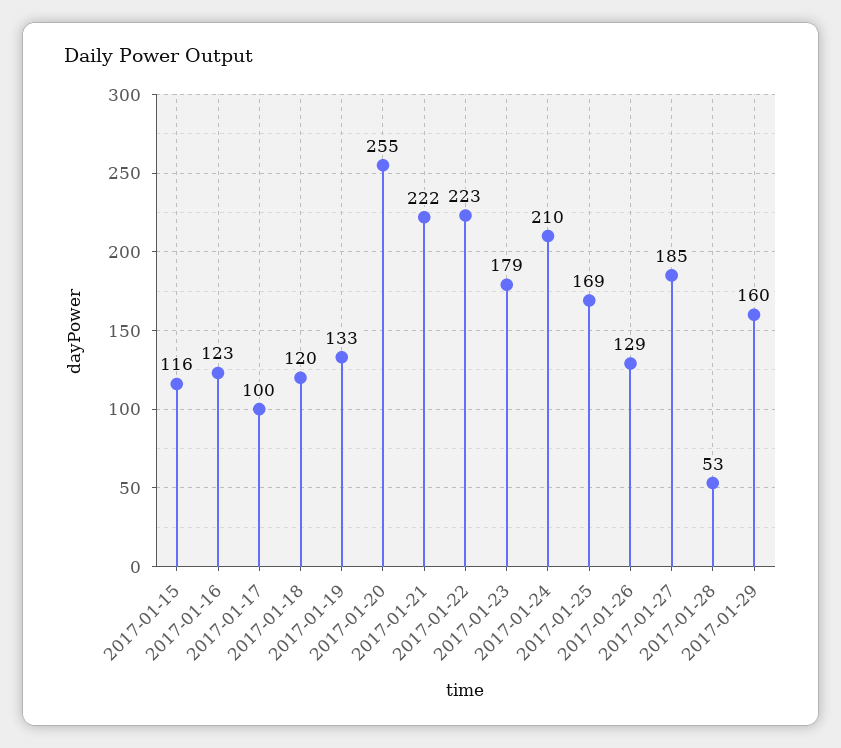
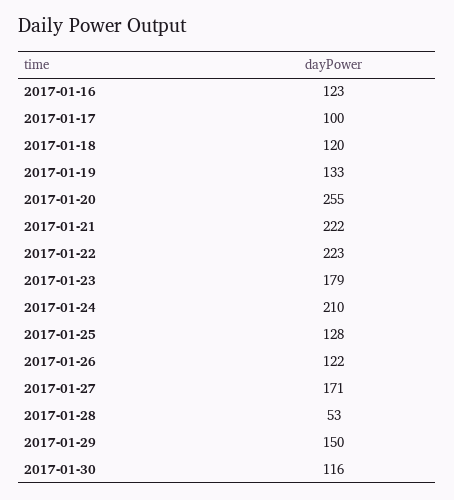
2017-01-15: 116 -> none
2017-01-25: 169 -> 128
2017-01-26: 129 -> 122
2017-01-27: 185 -> 171
2017-01-29: 160 -> 150
2017-01-30: none -> 116

